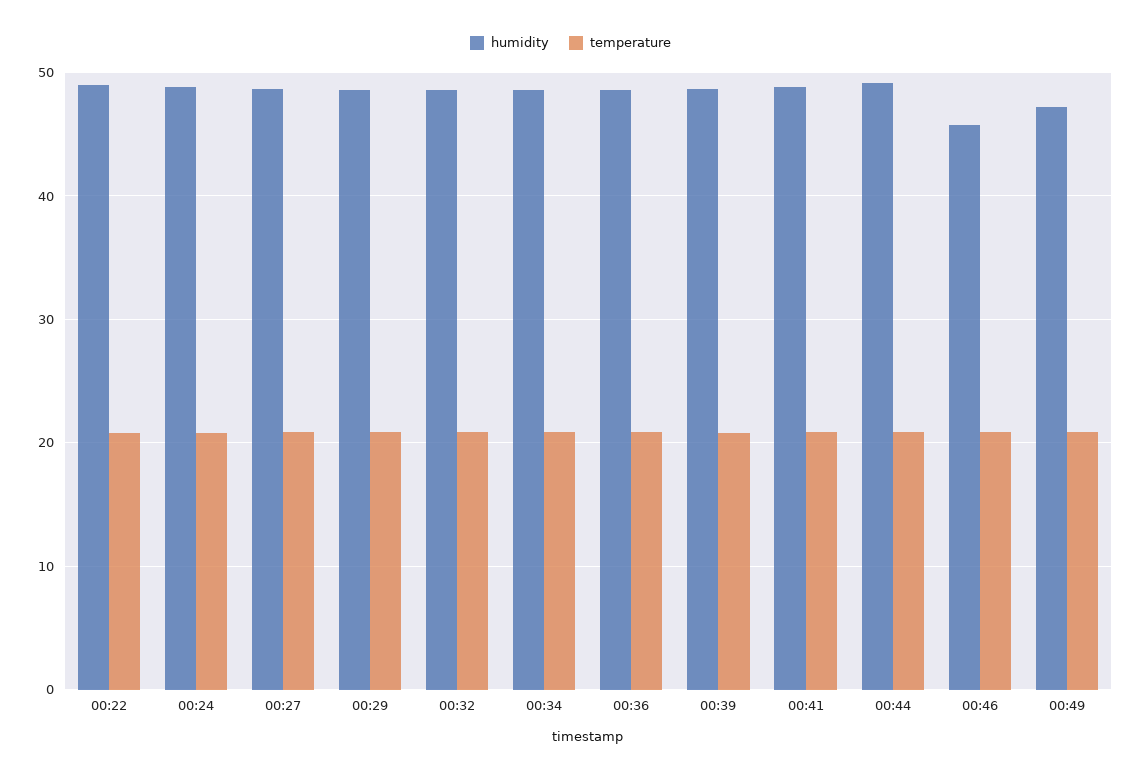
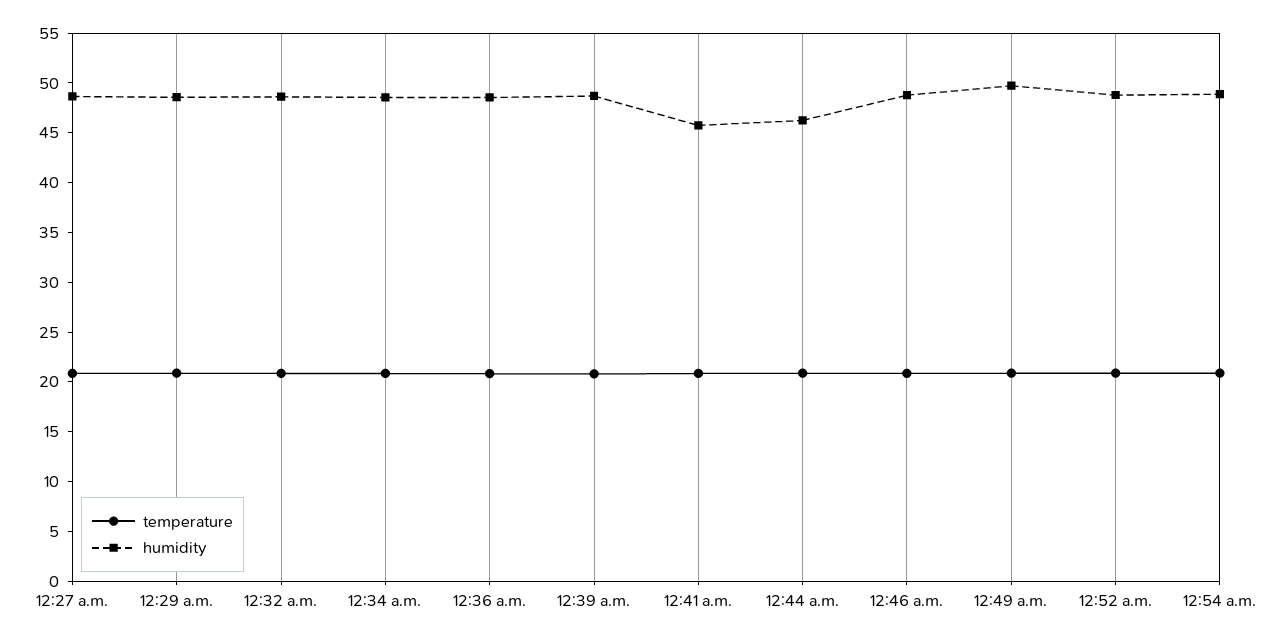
humidity, 00:22: 49 -> none
temperature, 00:22: 21 -> none
humidity, 00:24: 49 -> none
temperature, 00:24: 21 -> none
humidity, 00:41: 49 -> 46
humidity, 00:44: 49 -> 46
humidity, 00:46: 46 -> 49
humidity, 00:49: 47 -> 50
temperature, 12:52 a.m.: none -> 21
humidity, 12:52 a.m.: none -> 49
temperature, 12:54 a.m.: none -> 21
humidity, 12:54 a.m.: none -> 49

